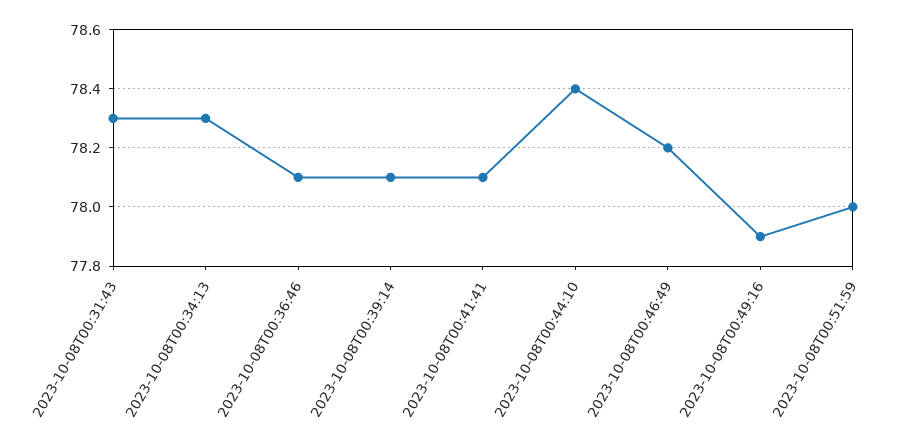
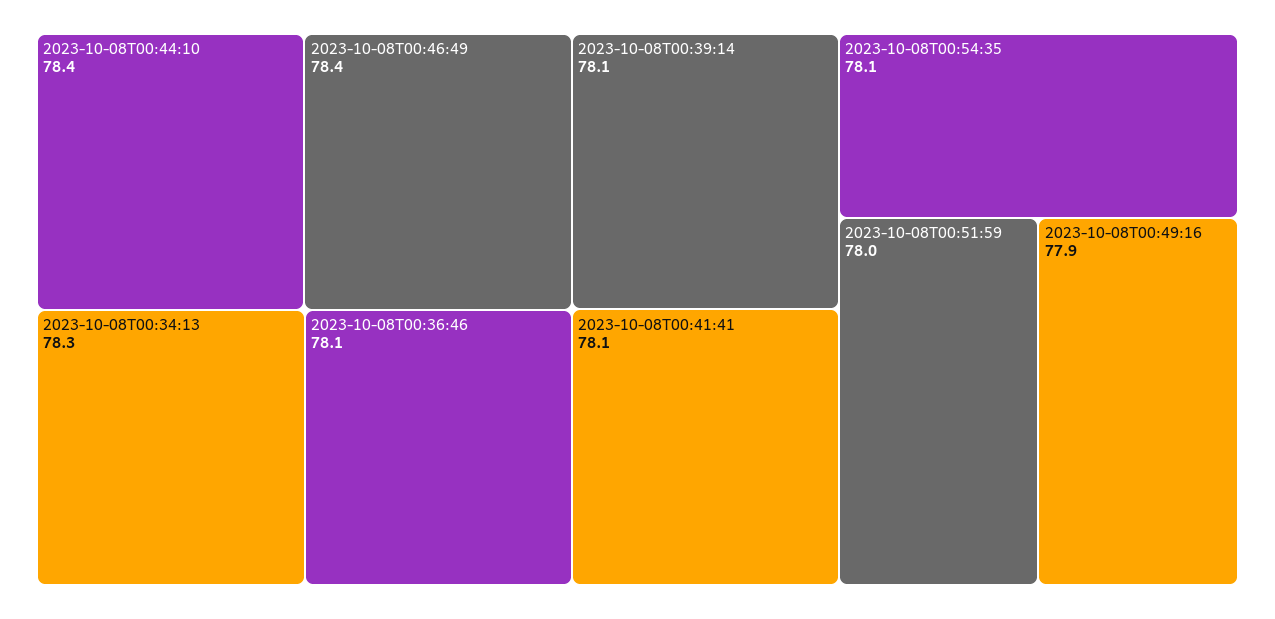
2023-10-08T00:31:43: 78.3 -> none
2023-10-08T00:46:49: 78.2 -> 78.4
2023-10-08T00:54:35: none -> 78.1

